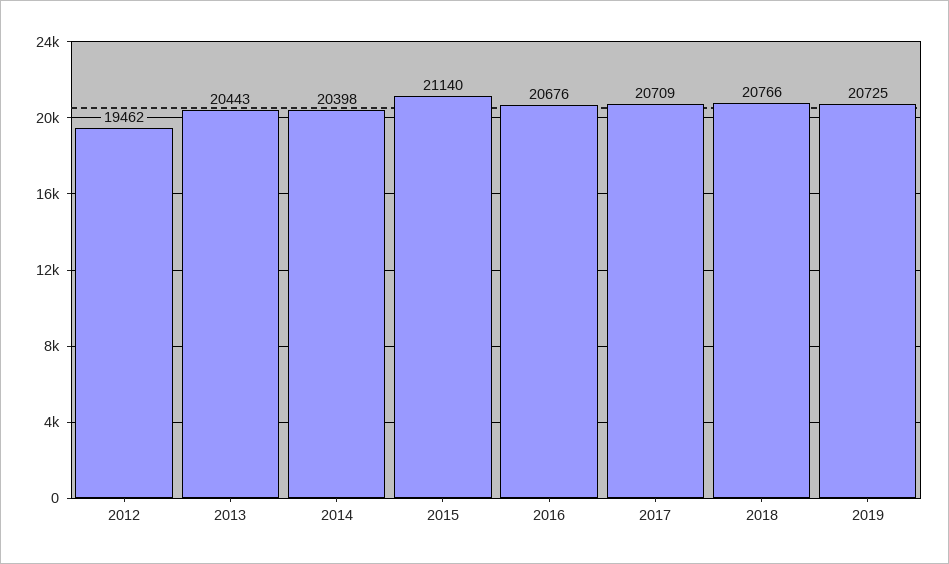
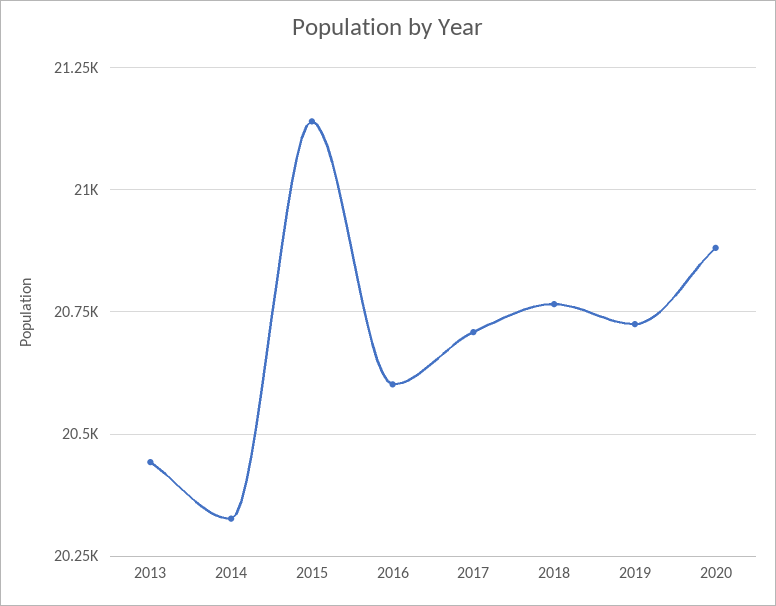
2012: 19462 -> none
2014: 20398 -> 20325
2016: 20676 -> 20600
2020: none -> 20875

